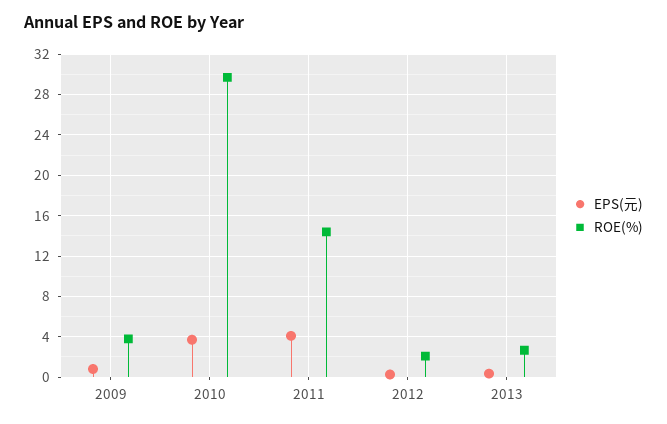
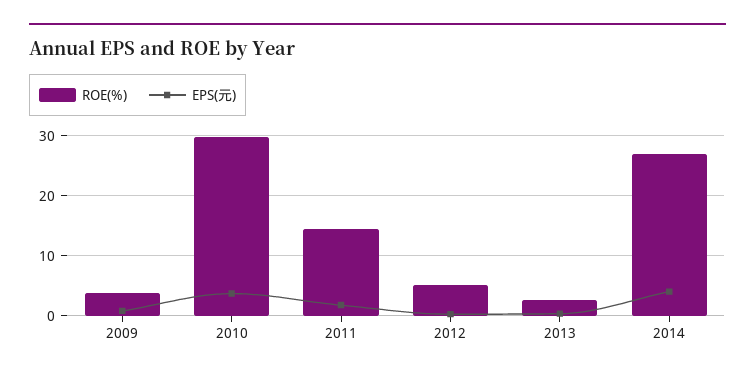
EPS(元), 2011: 4 -> 2
ROE(%), 2012: 2 -> 5
ROE(%), 2014: none -> 27
EPS(元), 2014: none -> 4

